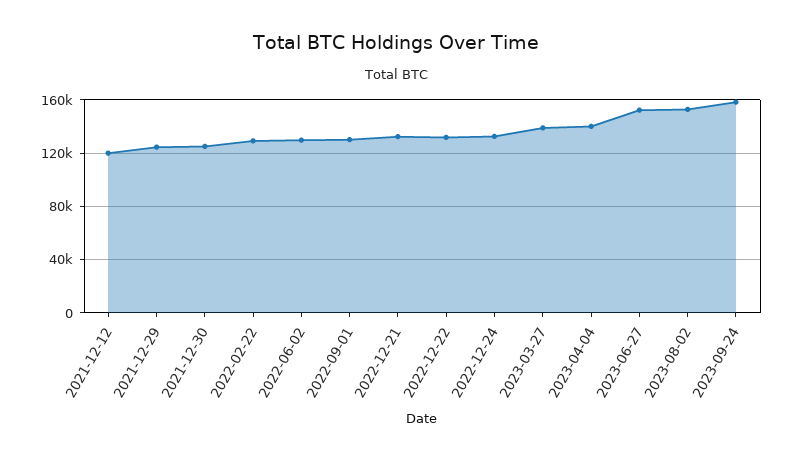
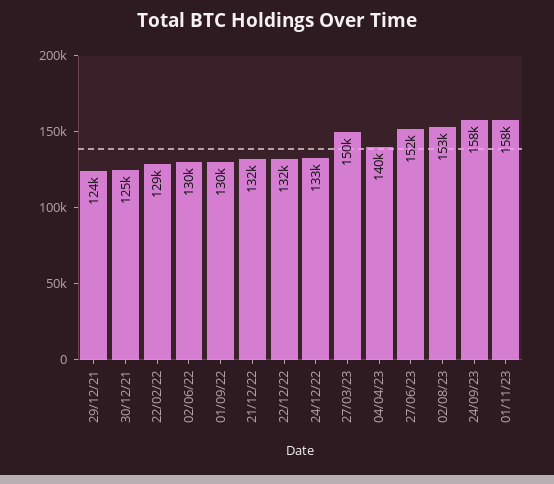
2021-12-12: 120000 -> none
2023-03-27: 140000 -> 150000
01/11/23: none -> 158000

